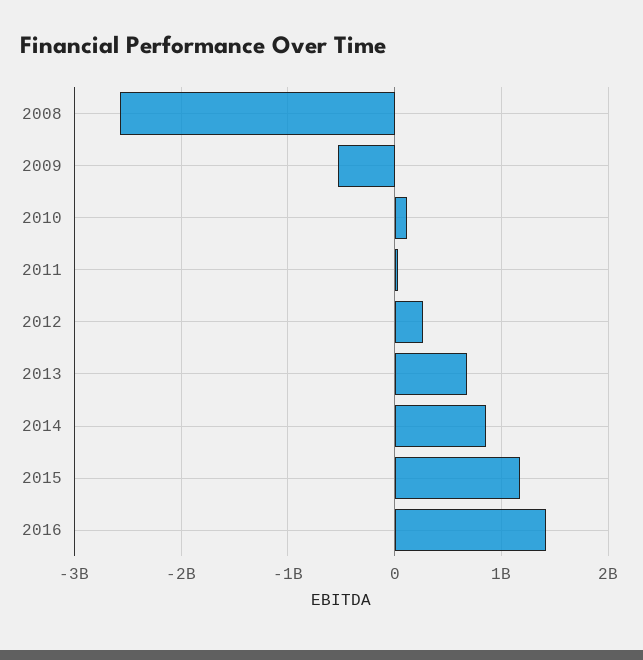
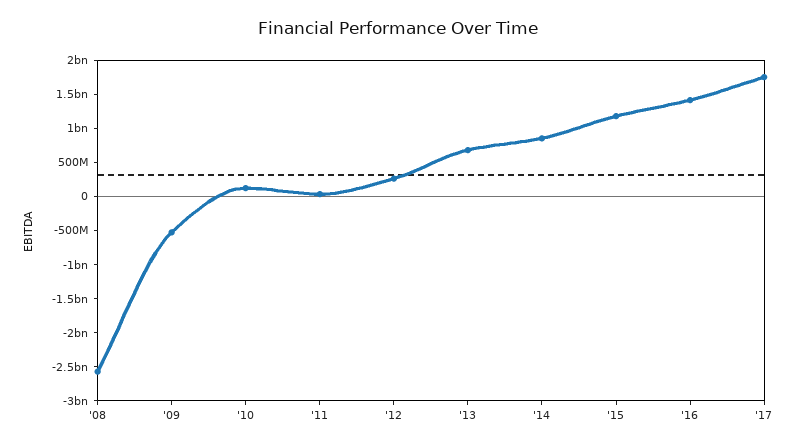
'17: none -> 1750000000

